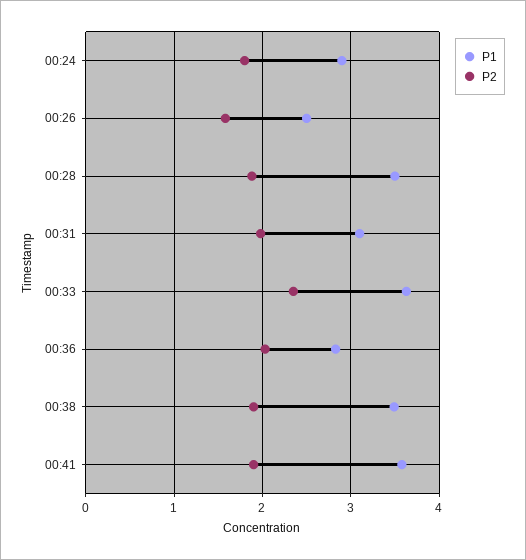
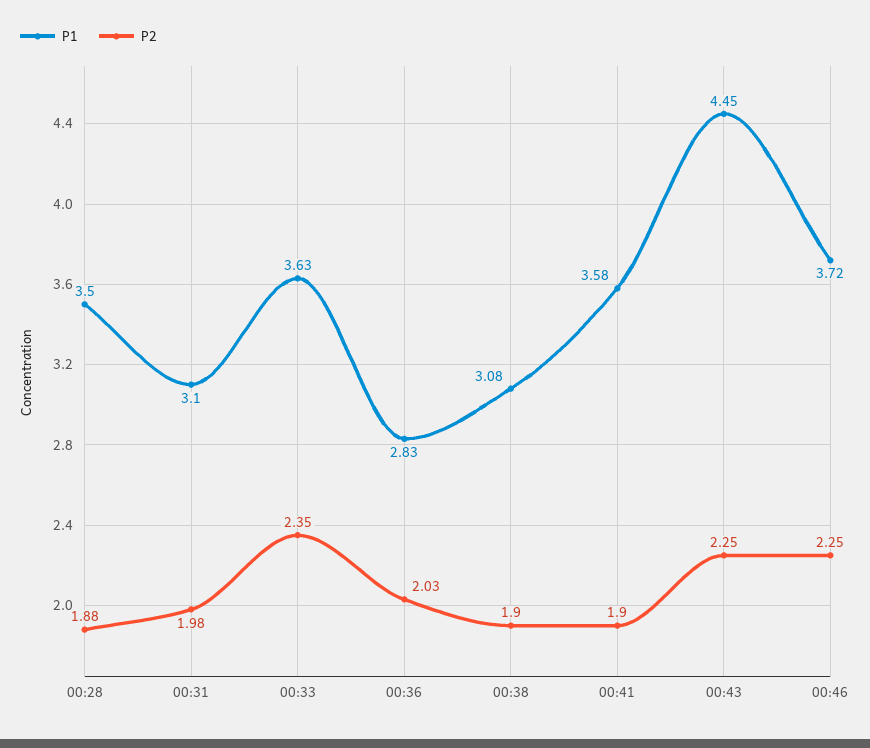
P1, 00:24: 2.9 -> none
P2, 00:24: 1.8 -> none
P1, 00:26: 2.5 -> none
P2, 00:26: 1.6 -> none
P1, 00:38: 3.5 -> 3.08
P1, 00:43: none -> 4.45
P2, 00:43: none -> 2.25
P1, 00:46: none -> 3.72
P2, 00:46: none -> 2.25

